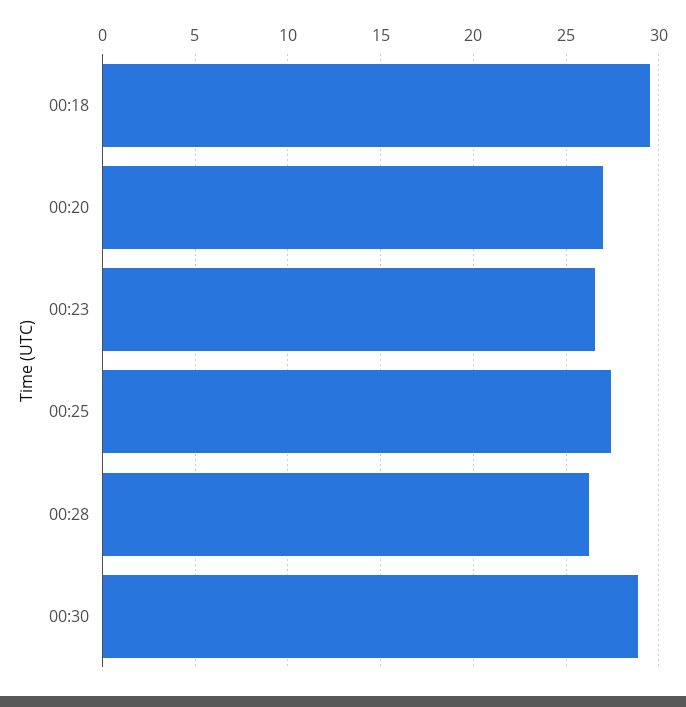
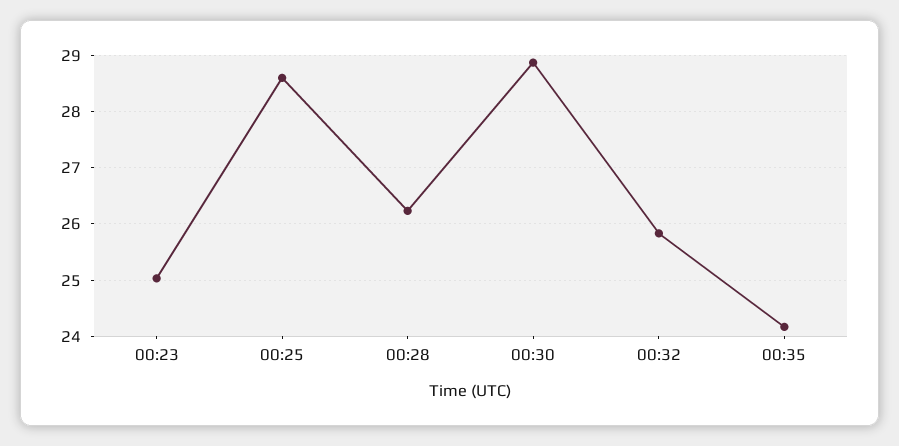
00:18: 29.5 -> none
00:20: 27 -> none
00:23: 26.5 -> 25
00:25: 27.5 -> 28.6
00:32: none -> 25.8
00:35: none -> 24.2

